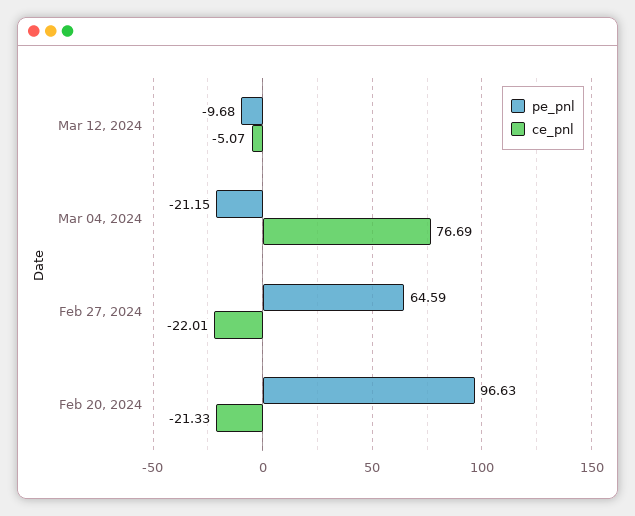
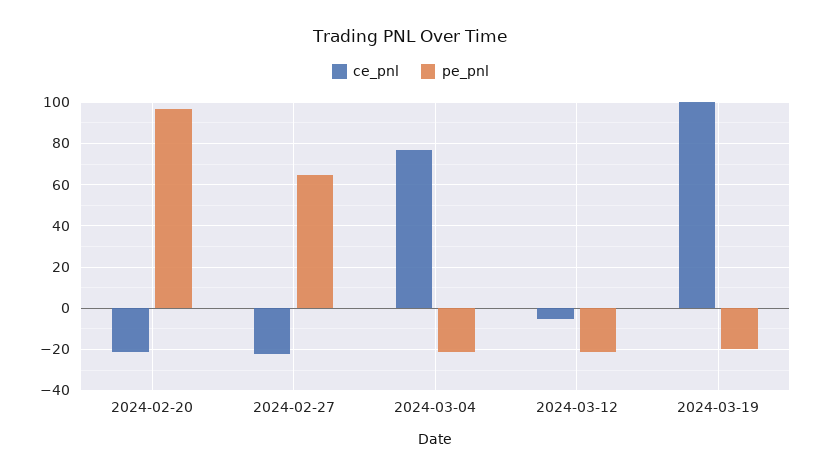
pe_pnl, Mar 12, 2024: -9.68 -> -20
ce_pnl, 2024-03-19: none -> 100
pe_pnl, 2024-03-19: none -> -20

